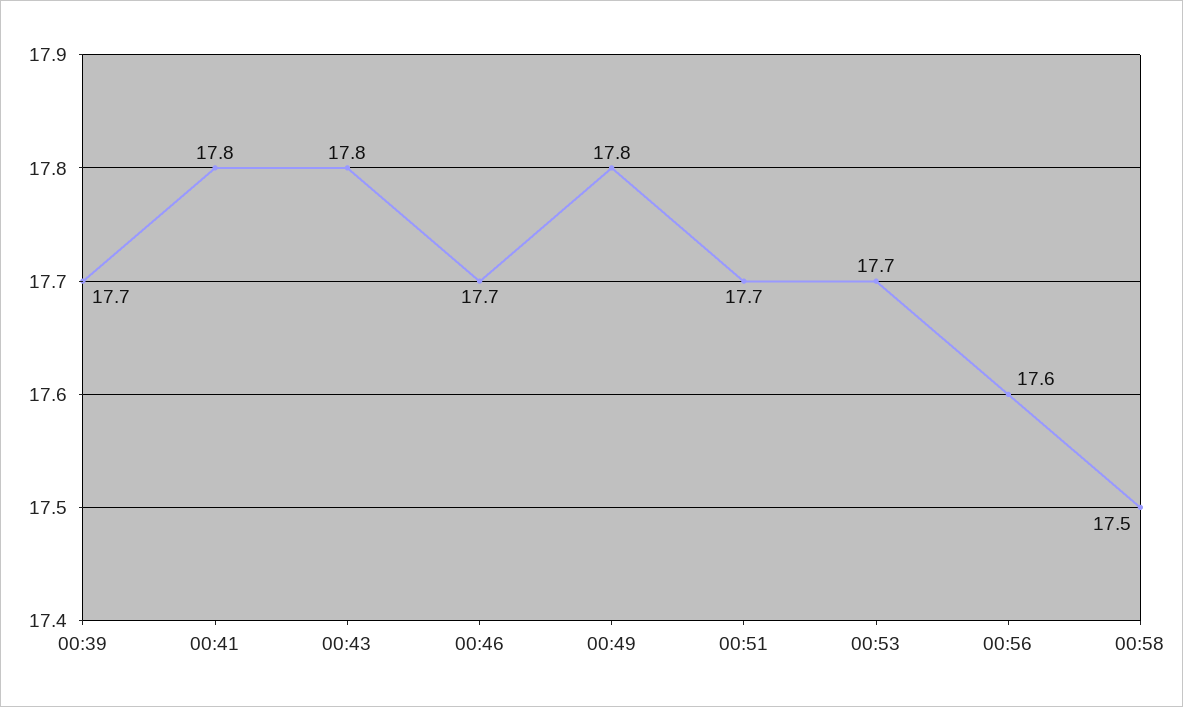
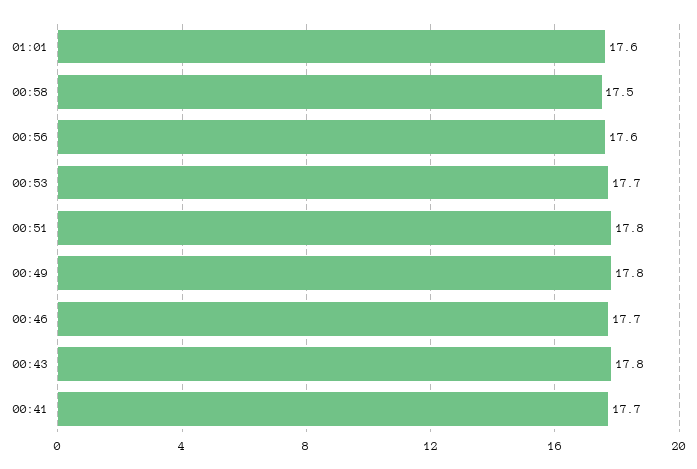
00:39: 17.7 -> none
00:41: 17.8 -> 17.7
00:51: 17.7 -> 17.8
01:01: none -> 17.6

